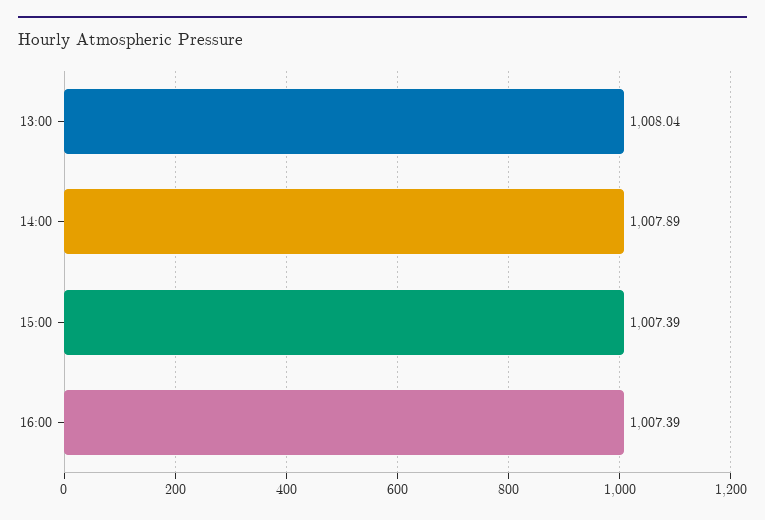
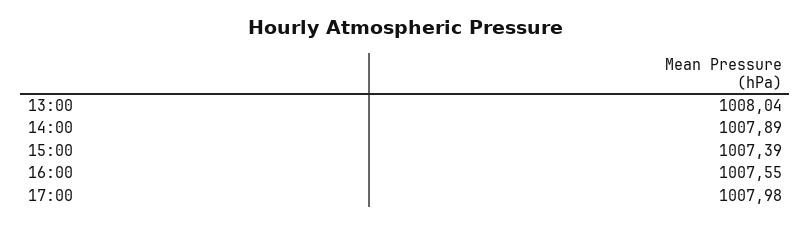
16:00: 1007.39 -> 1007.55
17:00: none -> 1007.98

